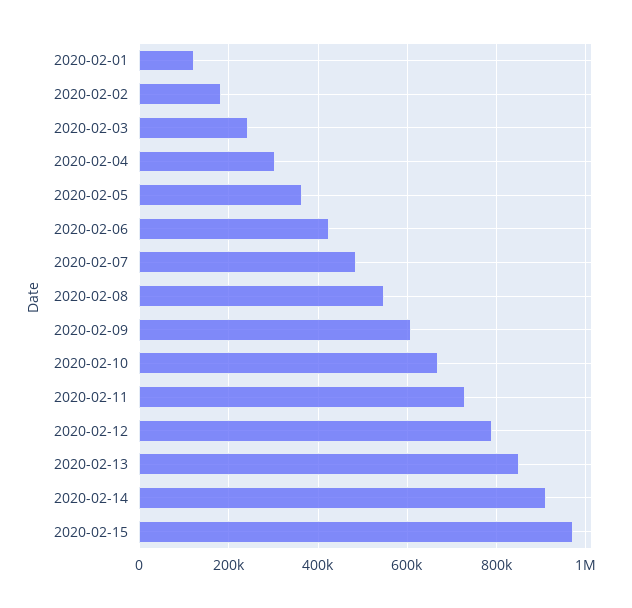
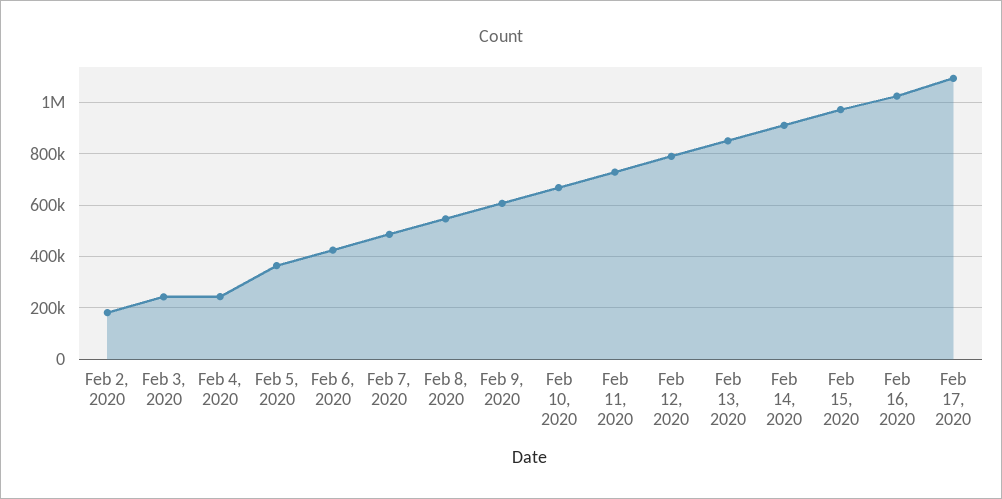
2020-02-01: 120000 -> none
2020-02-04: 300000 -> 250000
Feb 16, 2020: none -> 1025000
Feb 17, 2020: none -> 1100000

